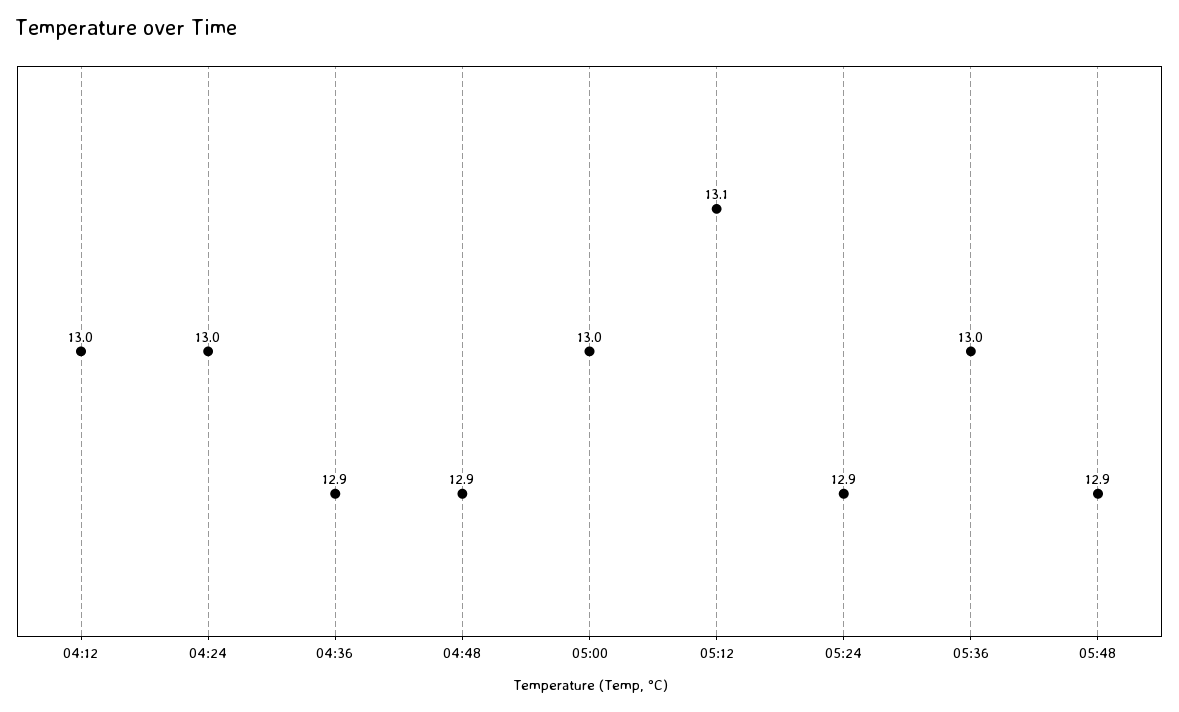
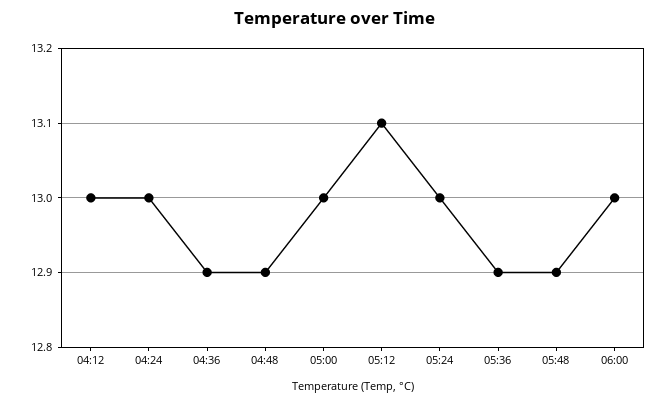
05:24: 12.9 -> 13
05:36: 13 -> 12.9
06:00: none -> 13

